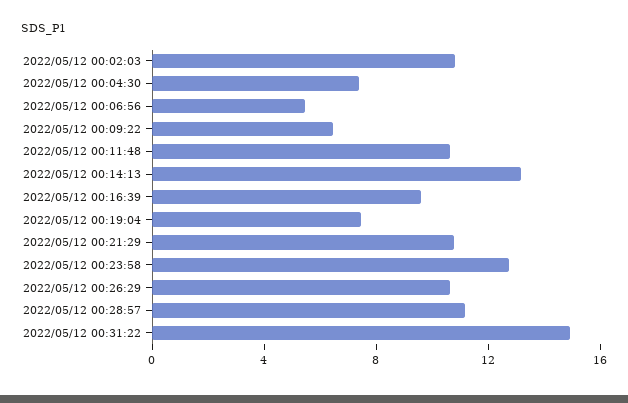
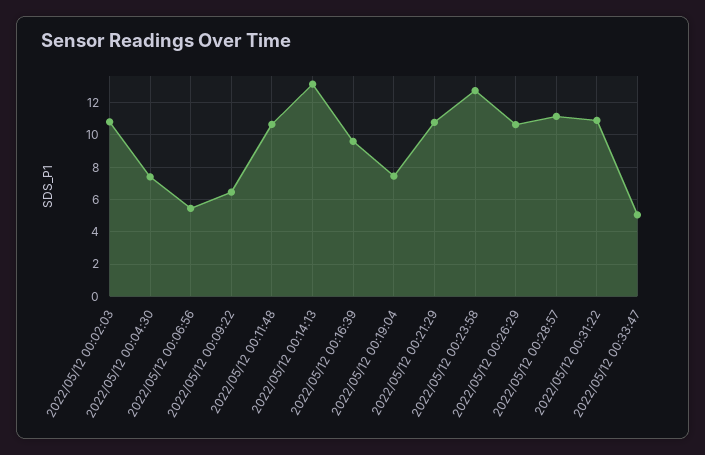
2022/05/12 00:31:22: 15 -> 11
2022/05/12 00:33:47: none -> 5

